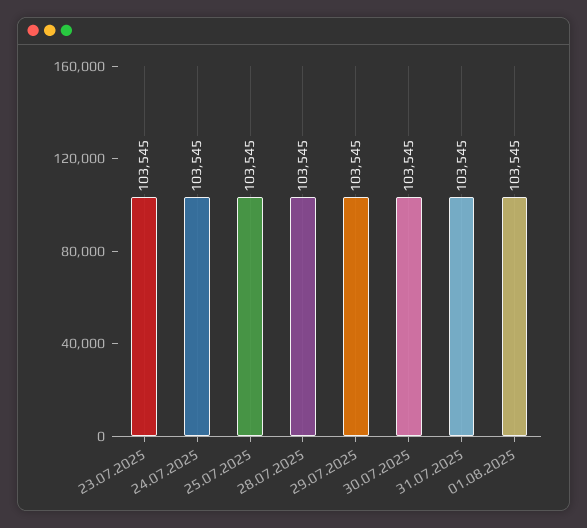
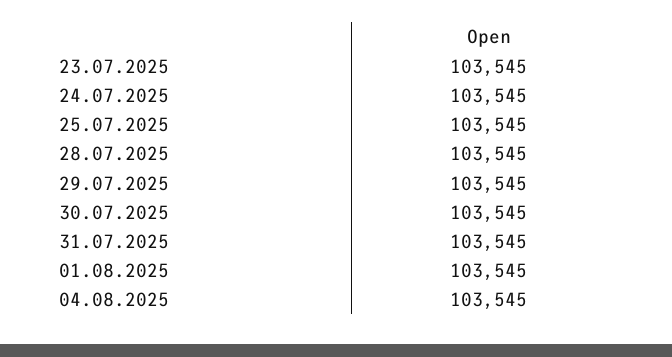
04.08.2025: none -> 103545

